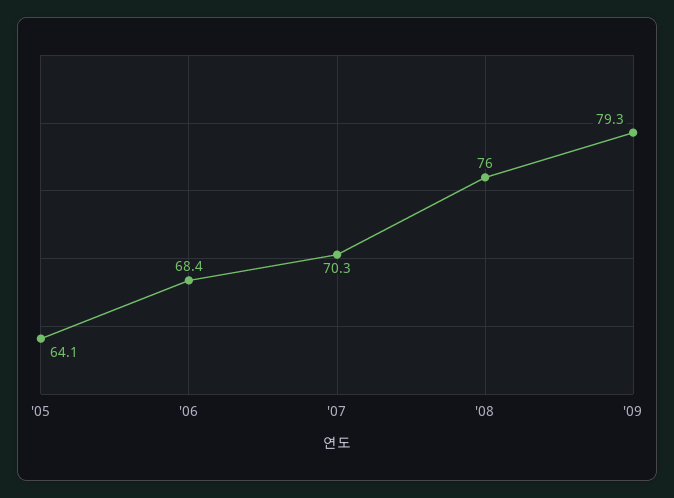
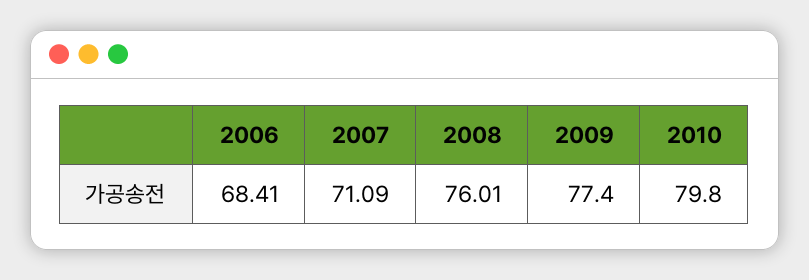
'05: 64.1 -> none
'07: 70.3 -> 71.09
'09: 79.3 -> 77.4
2010: none -> 79.8

